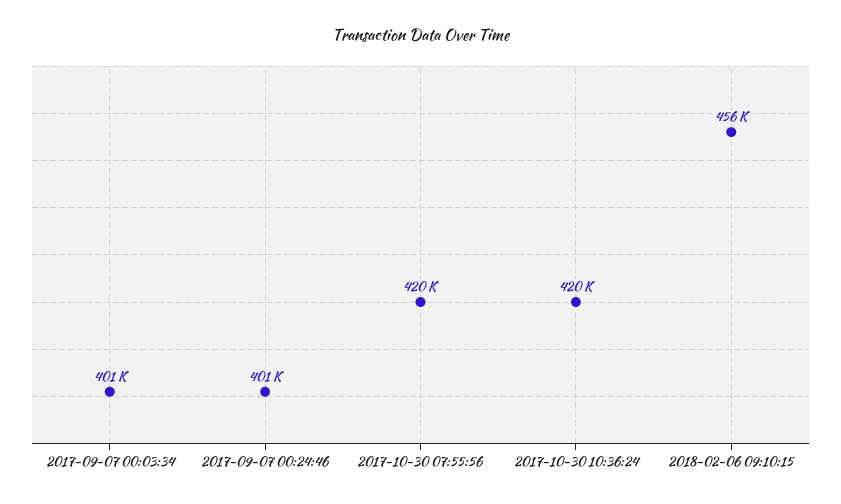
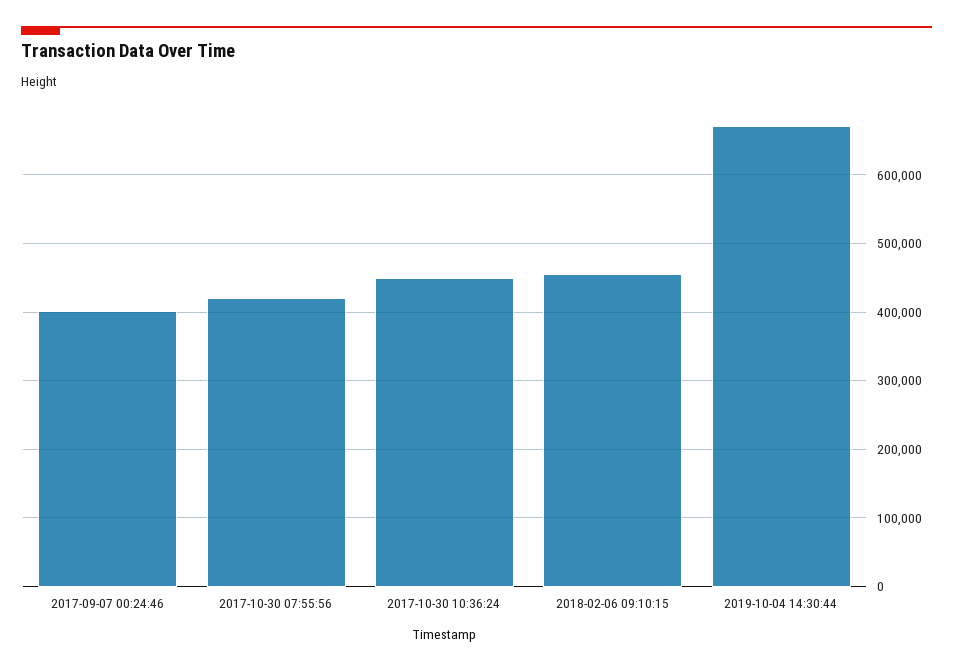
2017-09-07 00:03:34: 401000 -> none
2017-10-30 10:36:24: 420000 -> 450000
2019-10-04 14:30:44: none -> 670000

